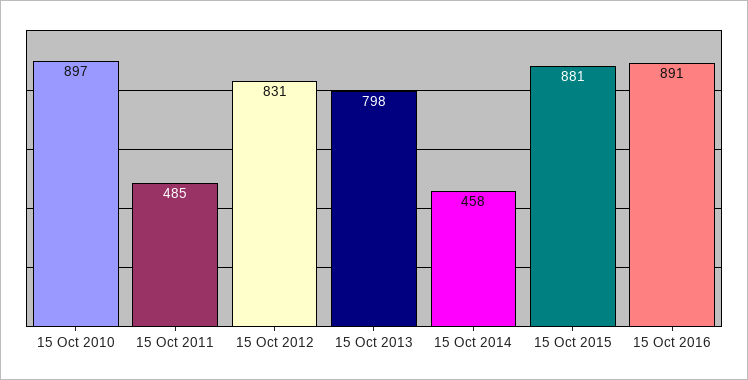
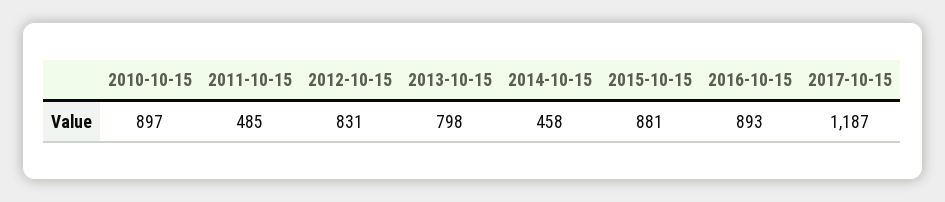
15 Oct 2016: 891 -> 893
2017-10-15: none -> 1187

